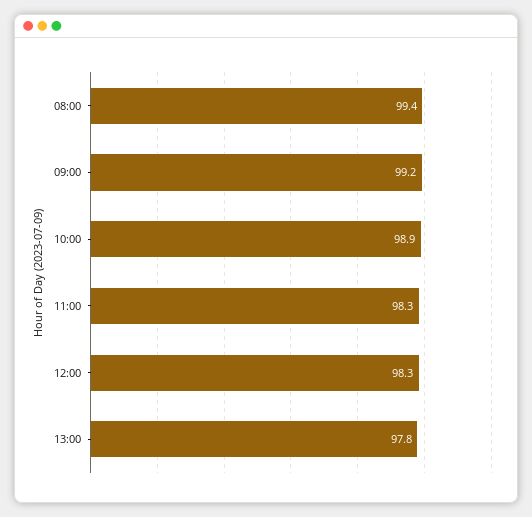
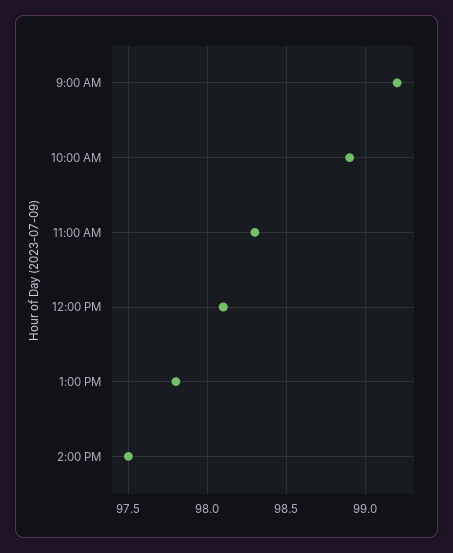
08:00: 99.4 -> none
12:00: 98.3 -> 98.1
2:00 PM: none -> 97.5

